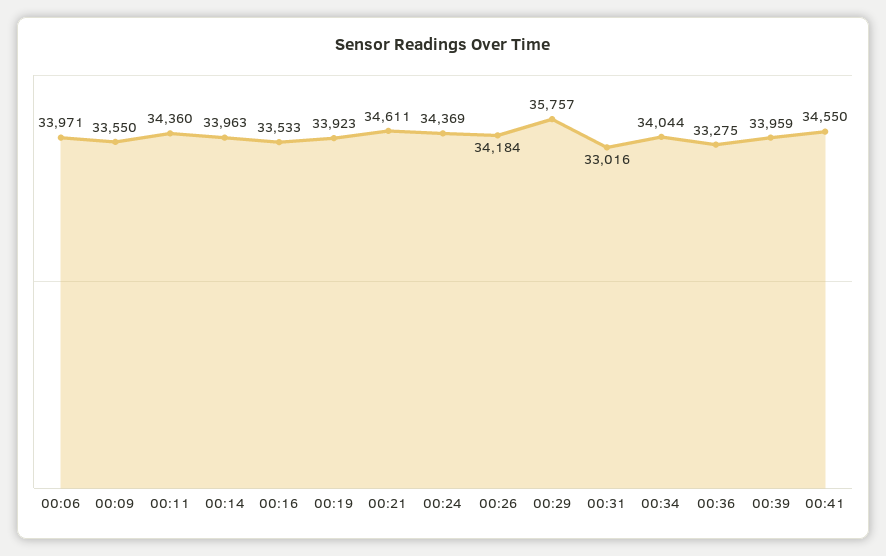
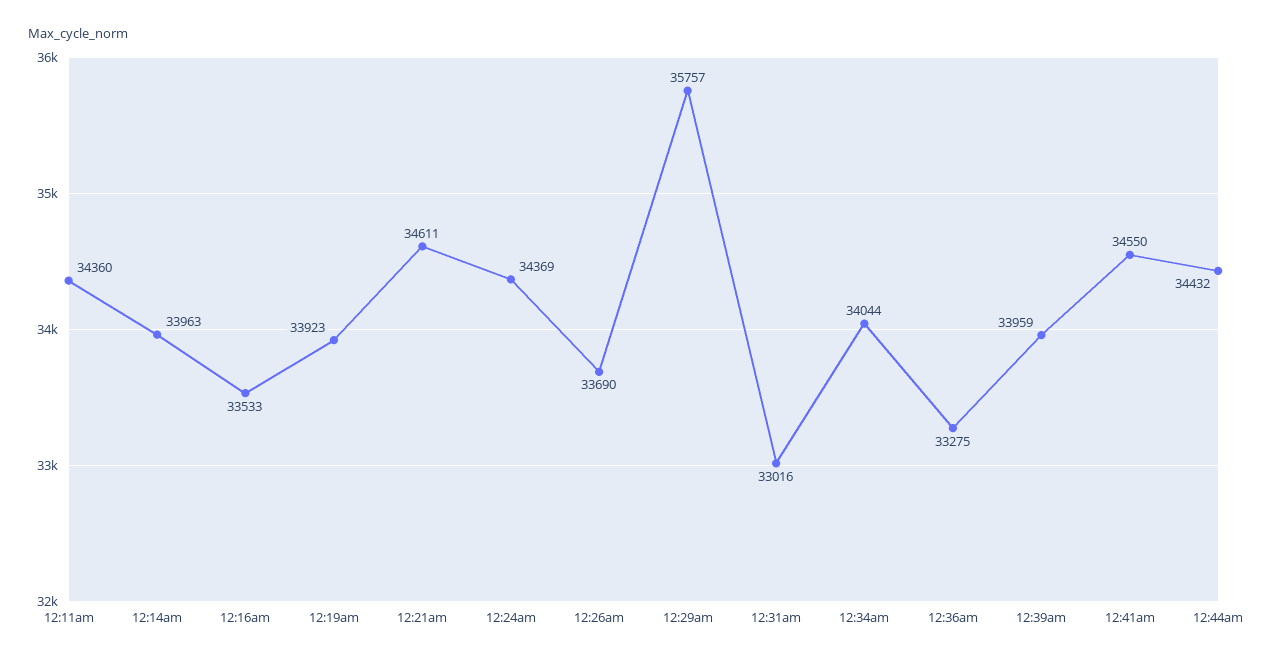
00:06: 33971 -> none
00:09: 33550 -> none
00:26: 34184 -> 33690
12:44am: none -> 34432

